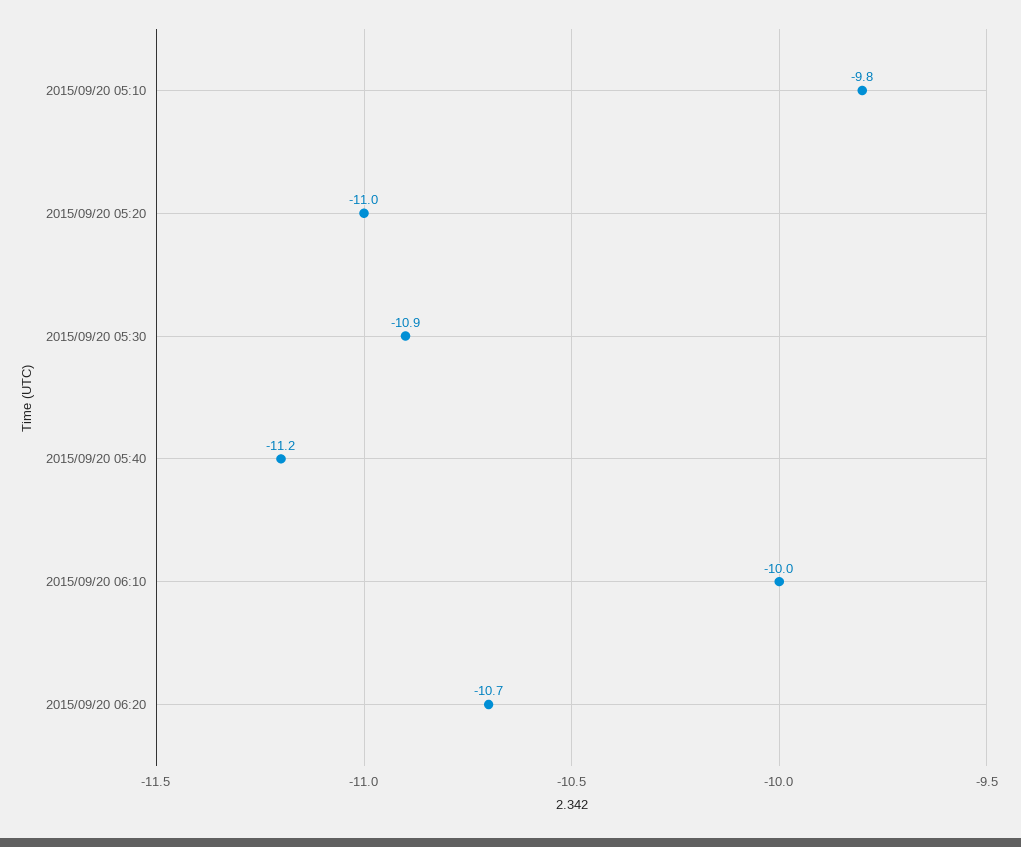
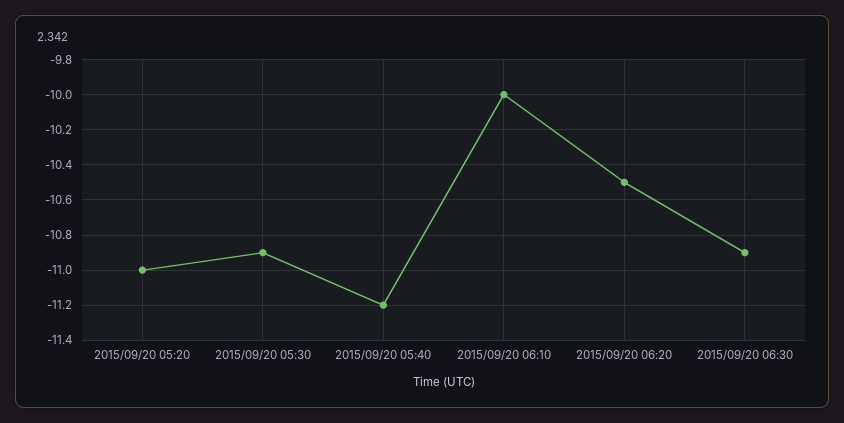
2015/09/20 05:10: -9.8 -> none
2015/09/20 06:20: -10.7 -> -10.5
2015/09/20 06:30: none -> -10.9

